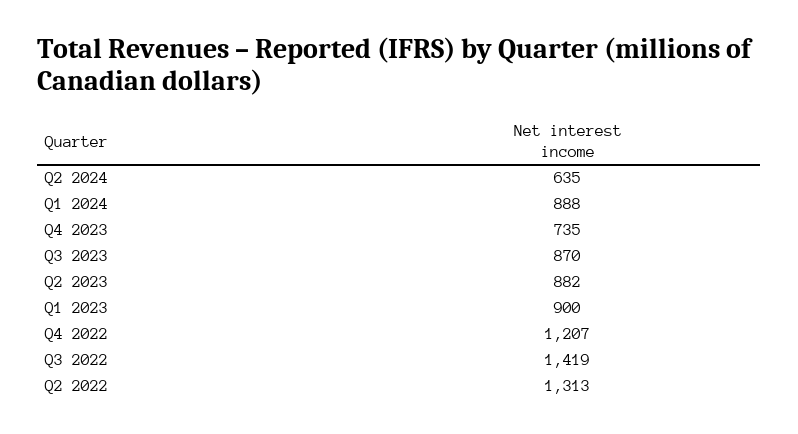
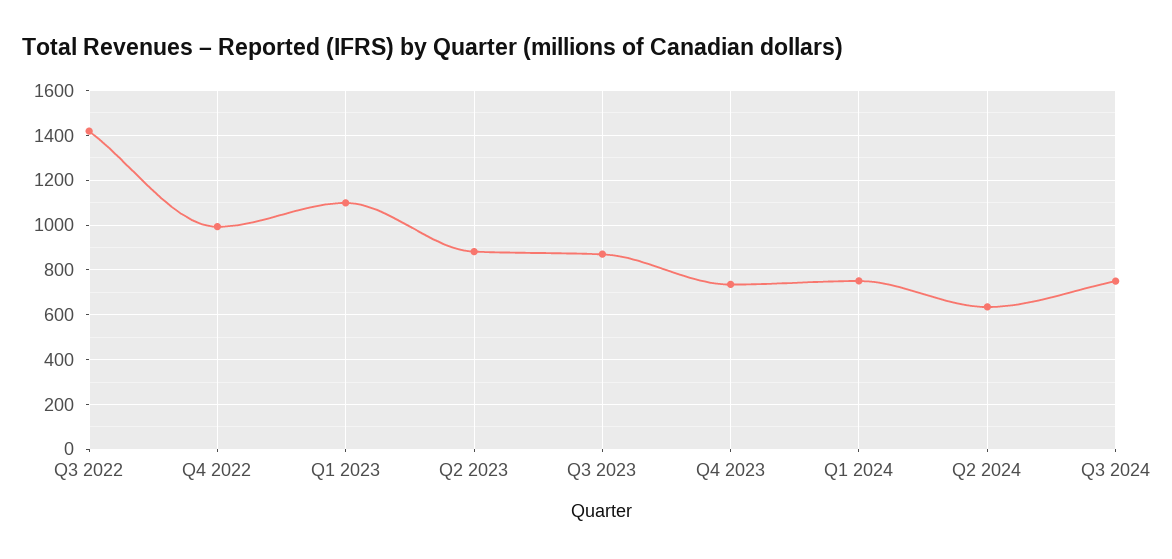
Q1 2024: 888 -> 750
Q1 2023: 900 -> 1100
Q4 2022: 1207 -> 1000
Q2 2022: 1313 -> none
Q3 2024: none -> 750

